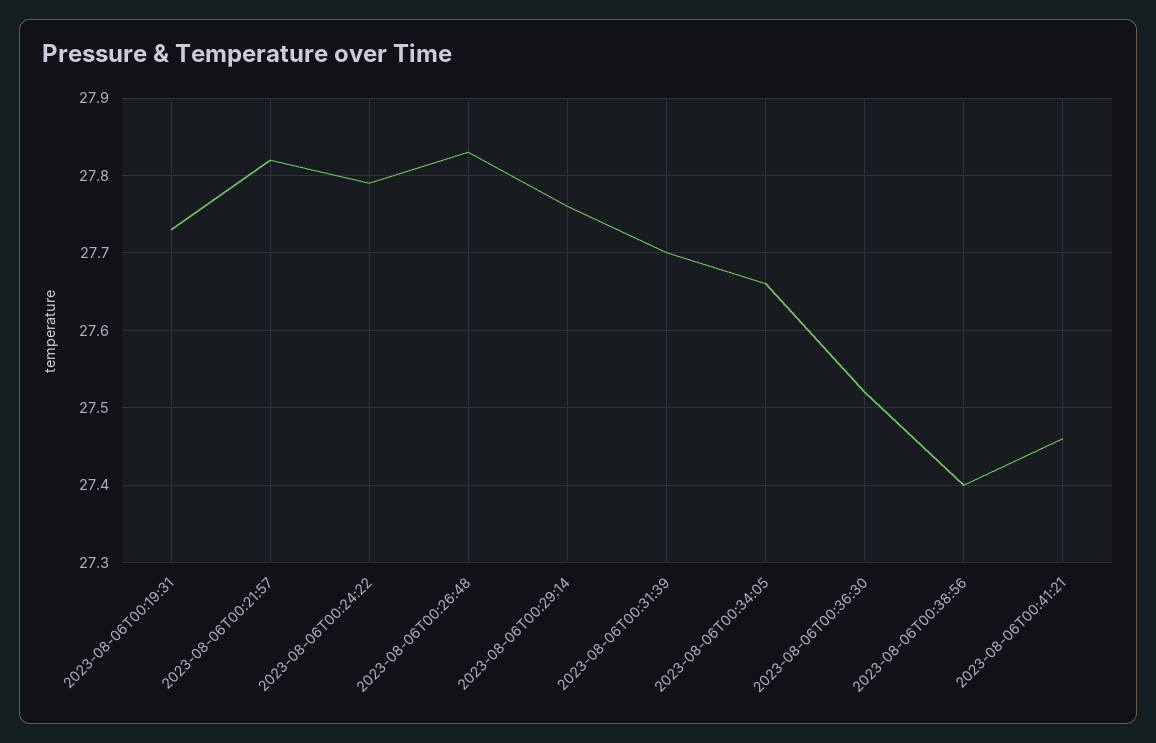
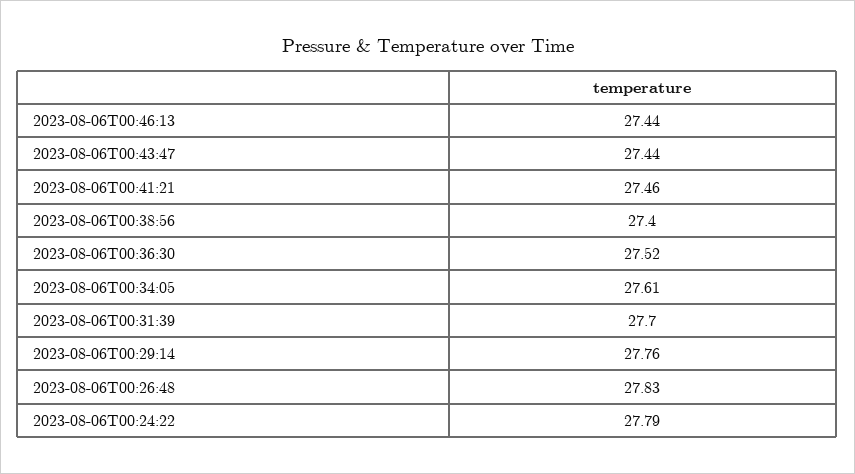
2023-08-06T00:19:31: 27.73 -> none
2023-08-06T00:21:57: 27.82 -> none
2023-08-06T00:34:05: 27.66 -> 27.61
2023-08-06T00:46:13: none -> 27.44
2023-08-06T00:43:47: none -> 27.44

